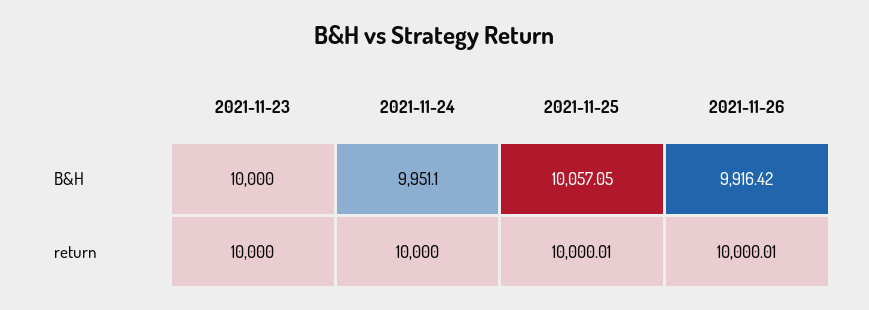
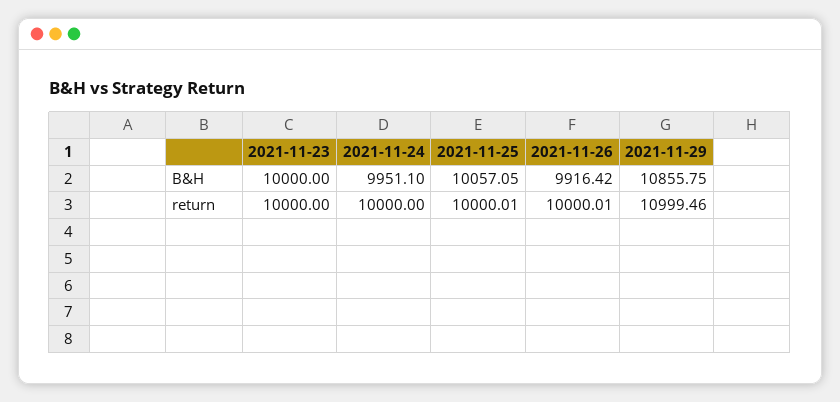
2021-11-29, B&H: none -> 10855.75
2021-11-29, return: none -> 10999.46

